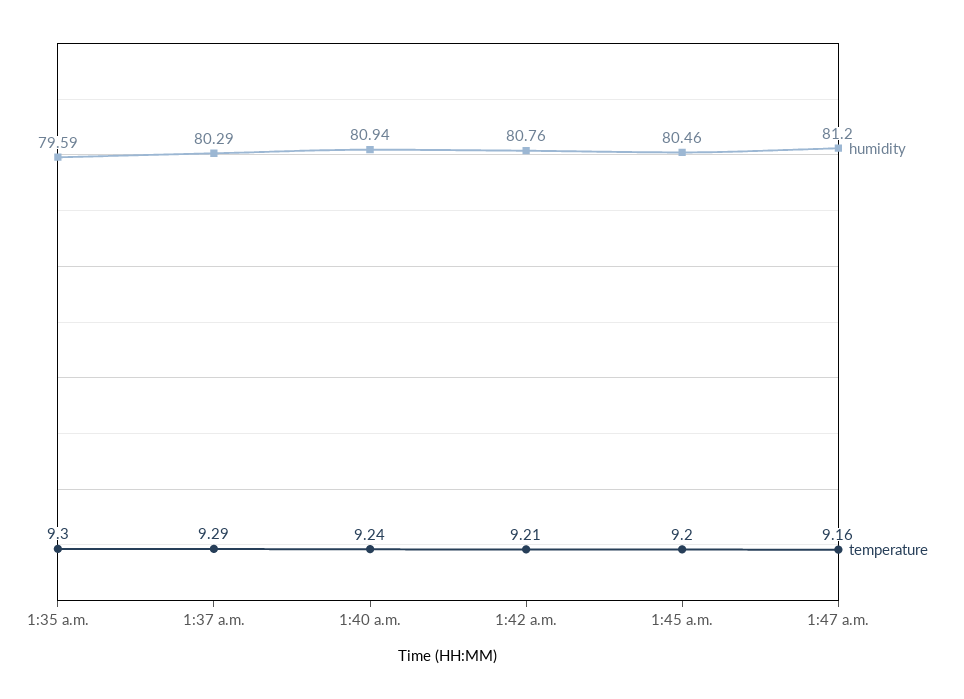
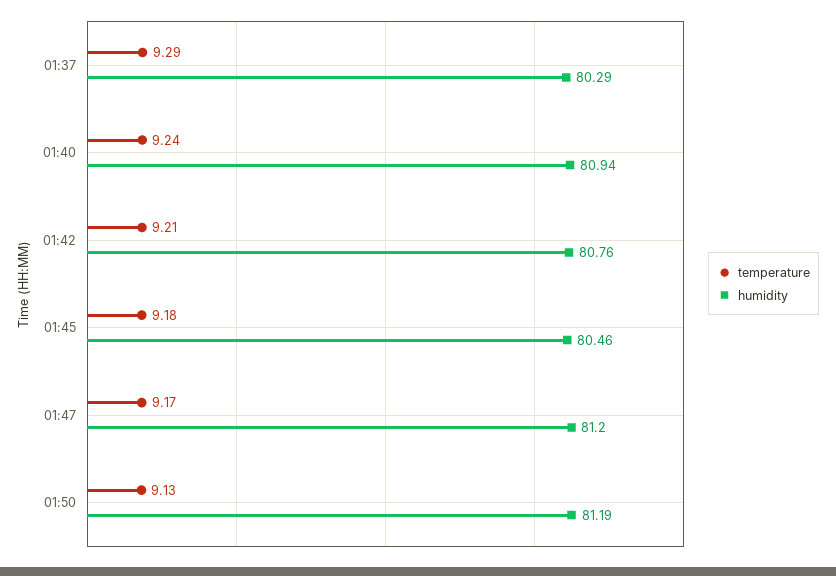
humidity, 1:35 a.m.: 79.59 -> none
temperature, 1:35 a.m.: 9.3 -> none
temperature, 1:45 a.m.: 9.2 -> 9.18
temperature, 1:47 a.m.: 9.16 -> 9.17
temperature, 01:50: none -> 9.13
humidity, 01:50: none -> 81.19

